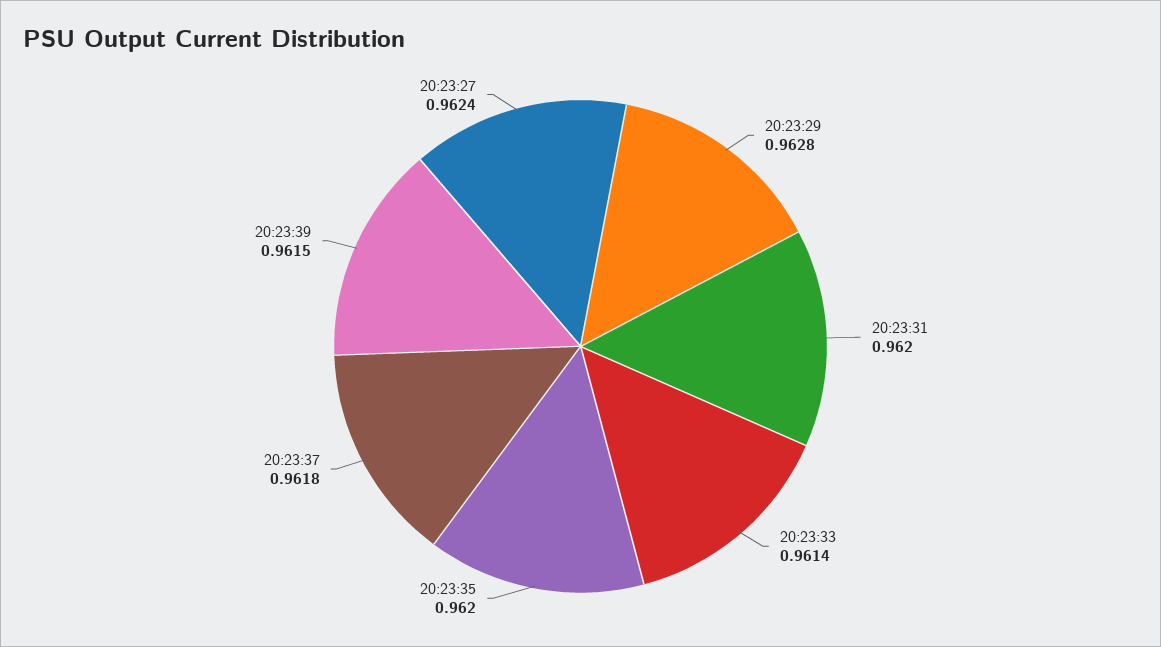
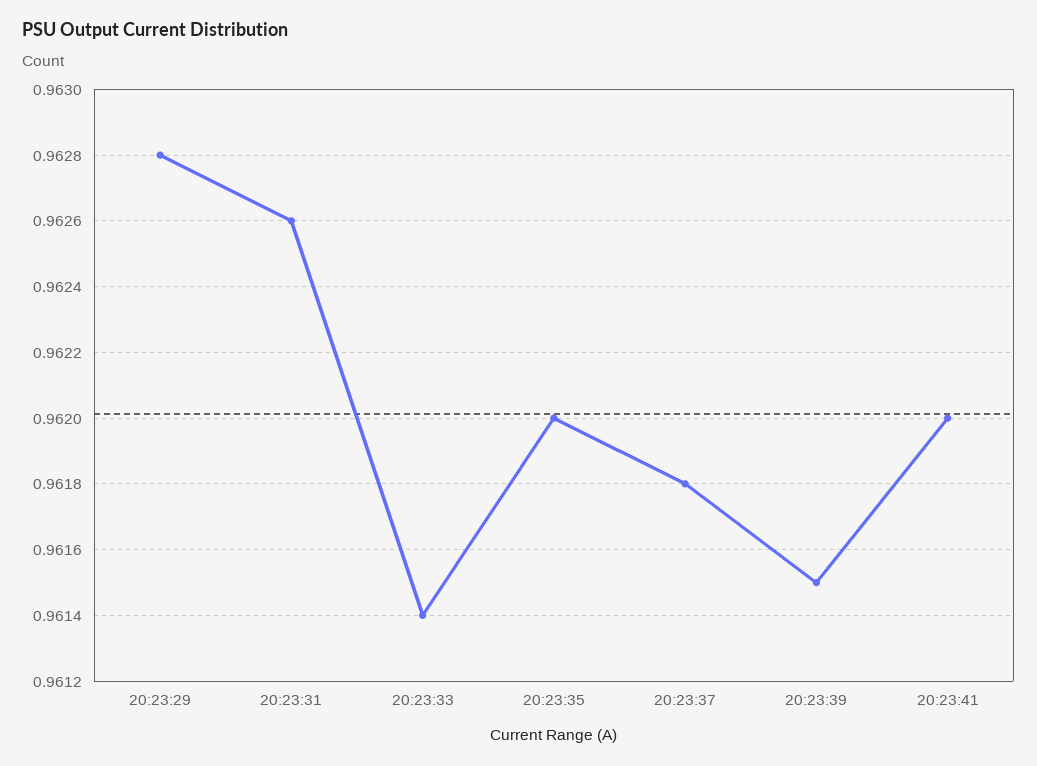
20:23:31: 0.962 -> 0.9626
20:23:27: 0.9624 -> none
20:23:41: none -> 0.962

